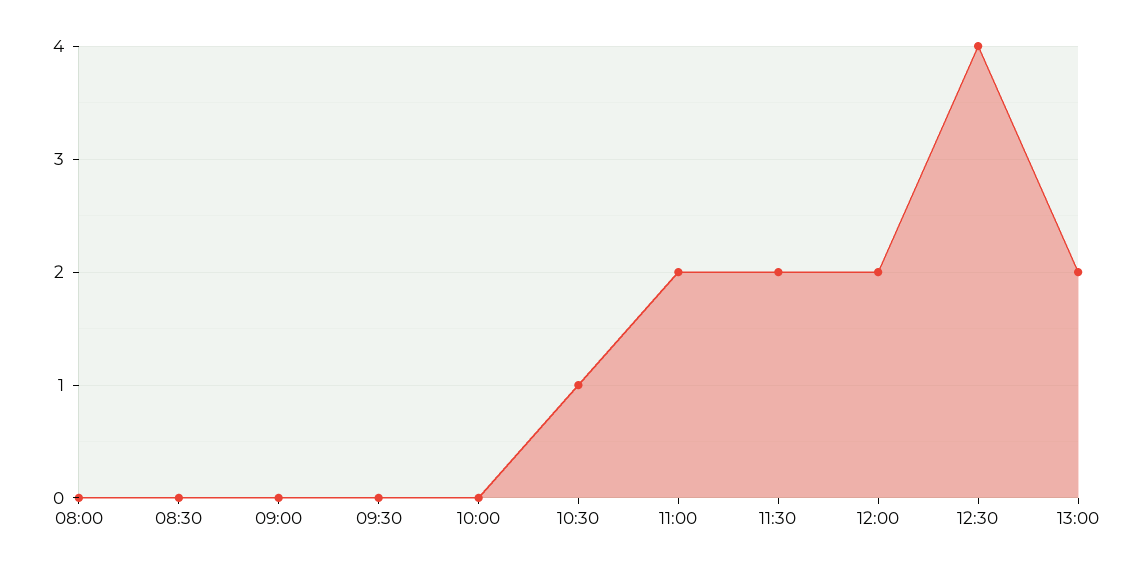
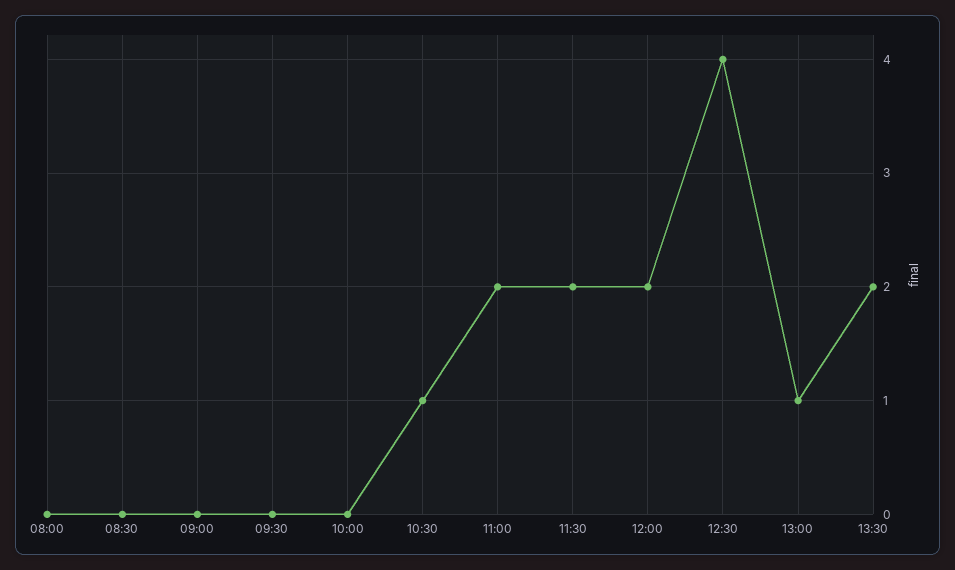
13:00: 2 -> 1
13:30: none -> 2

